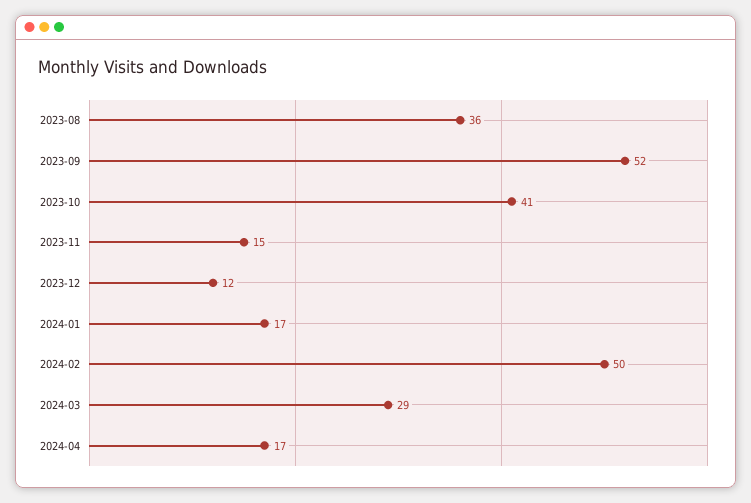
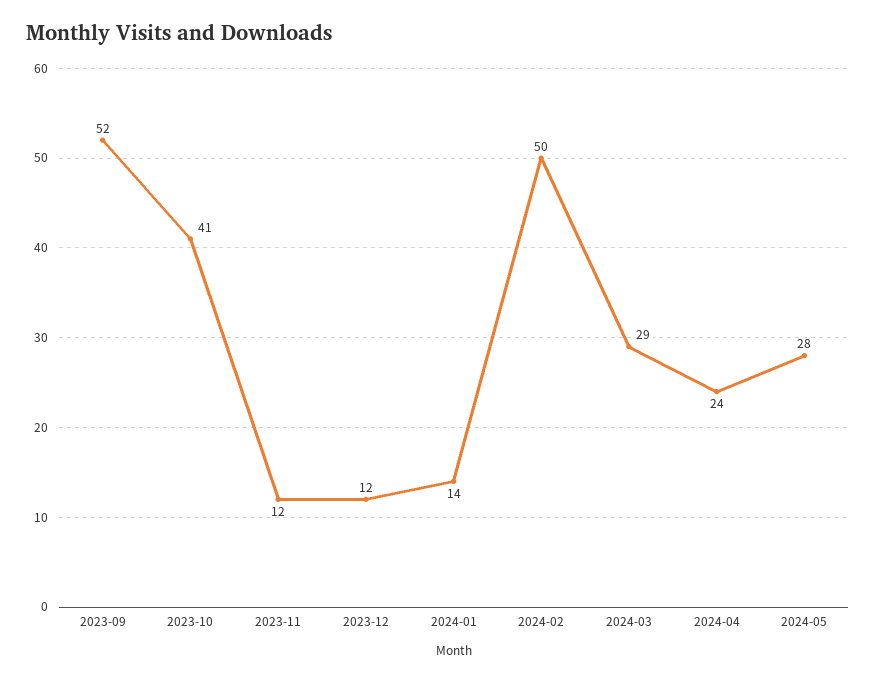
2023-08: 36 -> none
2023-11: 15 -> 12
2024-01: 17 -> 14
2024-04: 17 -> 24
2024-05: none -> 28

